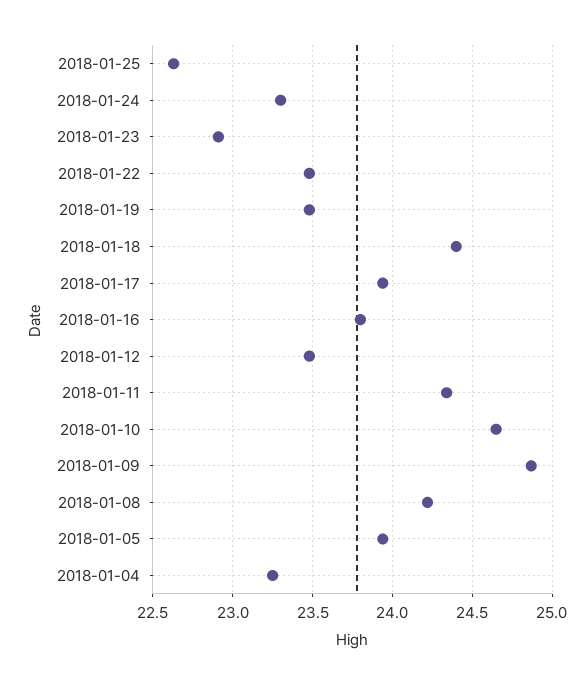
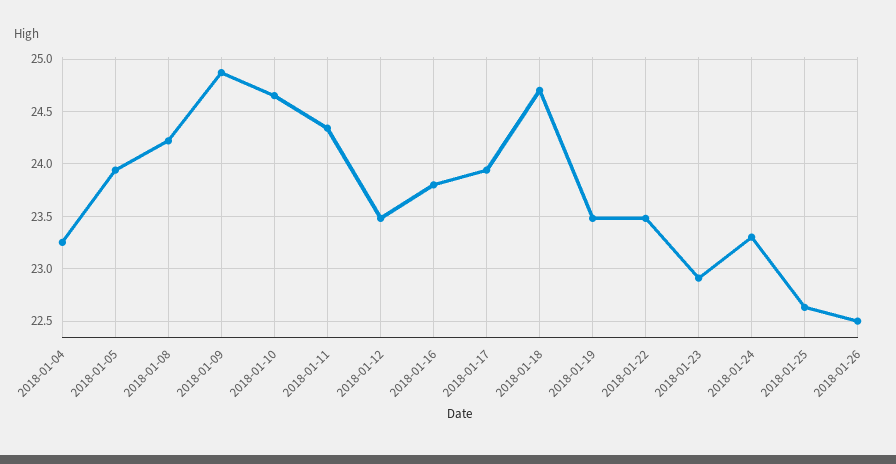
2018-01-18: 24.4 -> 24.7
2018-01-26: none -> 22.5

